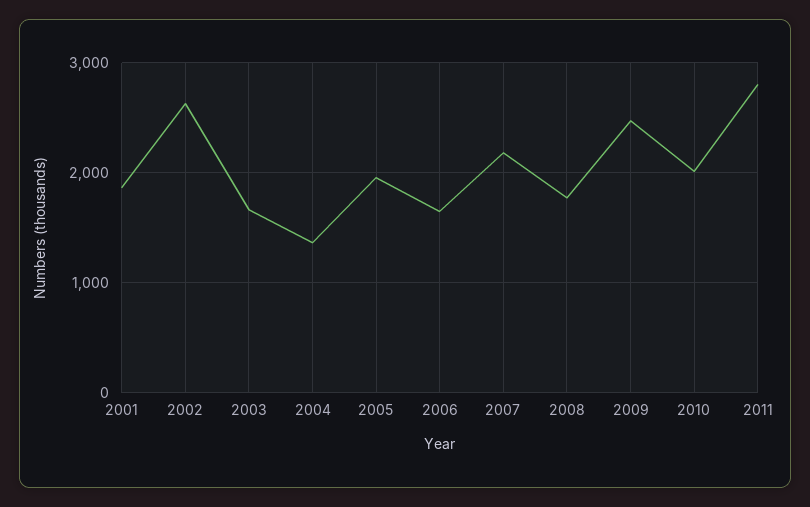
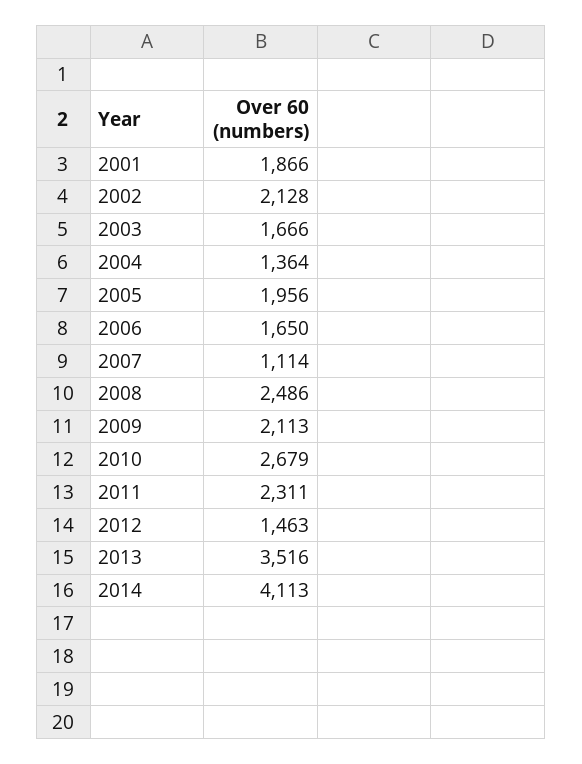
2002: 2600 -> 2128
2007: 2200 -> 1114
2008: 1800 -> 2486
2009: 2500 -> 2113
2010: 2000 -> 2679
2011: 2800 -> 2311
2012: none -> 1463
2013: none -> 3516
2014: none -> 4113

